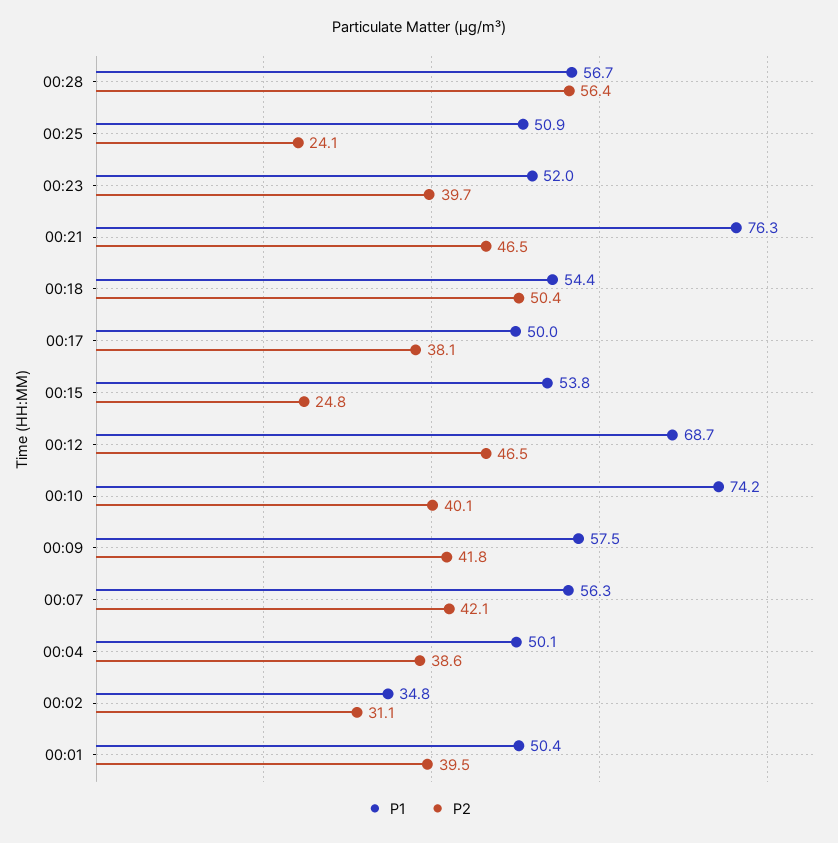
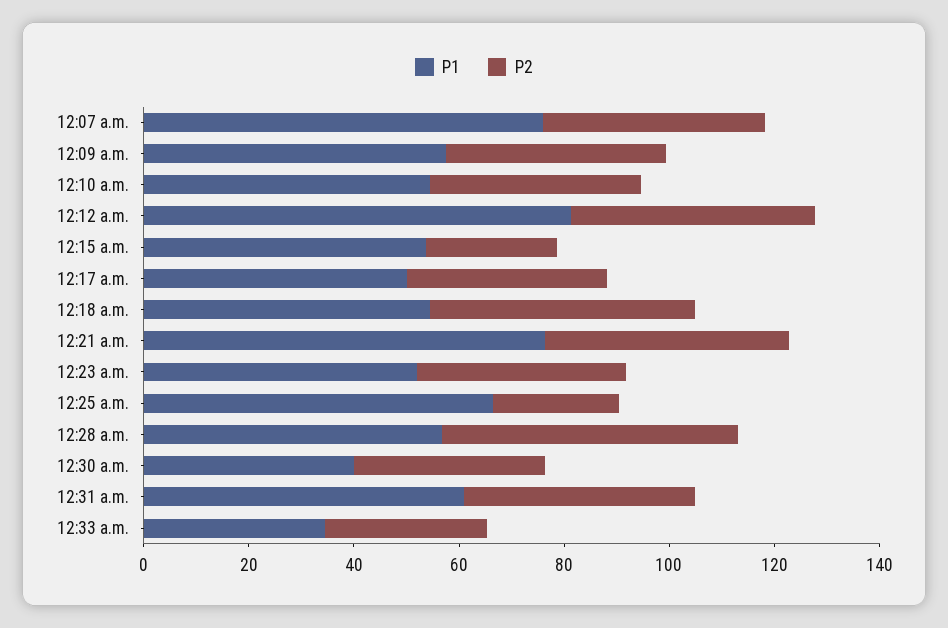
P1, 00:25: 50.9 -> 65
P1, 00:12: 68.7 -> 80
P1, 00:10: 74.2 -> 55
P1, 00:07: 56.3 -> 75
P1, 00:04: 50.1 -> none
P2, 00:04: 38.6 -> none
P1, 00:02: 34.8 -> none
P2, 00:02: 31.1 -> none
P1, 00:01: 50.4 -> none
P2, 00:01: 39.5 -> none
P1, 12:30 a.m.: none -> 40
P2, 12:30 a.m.: none -> 35
P1, 12:31 a.m.: none -> 60
P2, 12:31 a.m.: none -> 45
P1, 12:33 a.m.: none -> 35
P2, 12:33 a.m.: none -> 30

